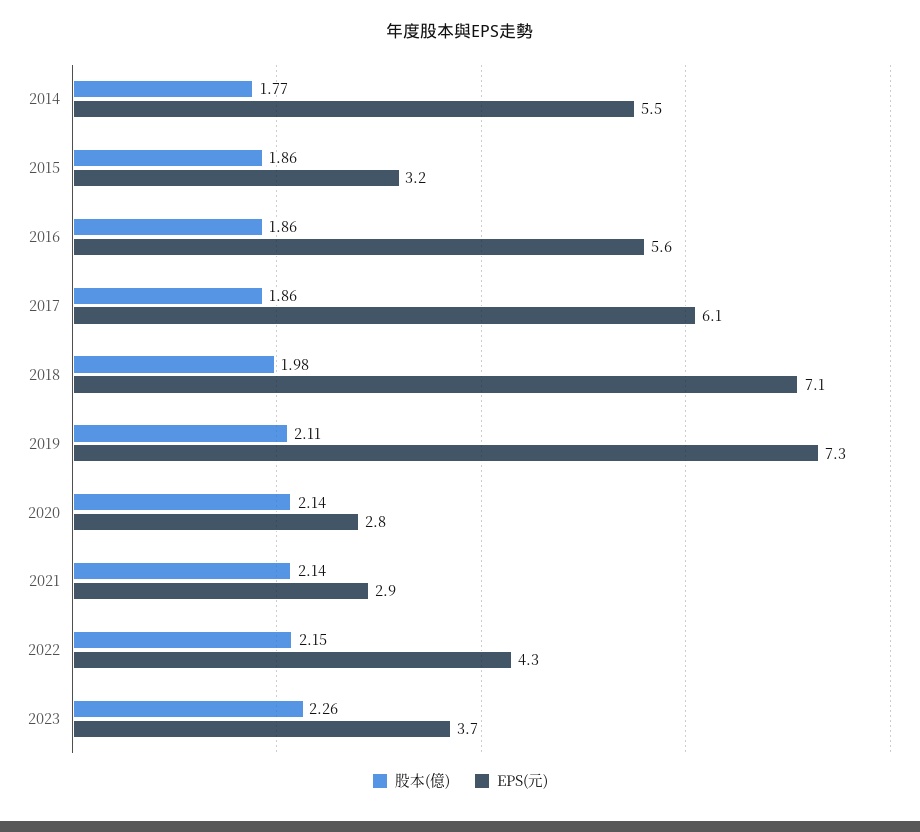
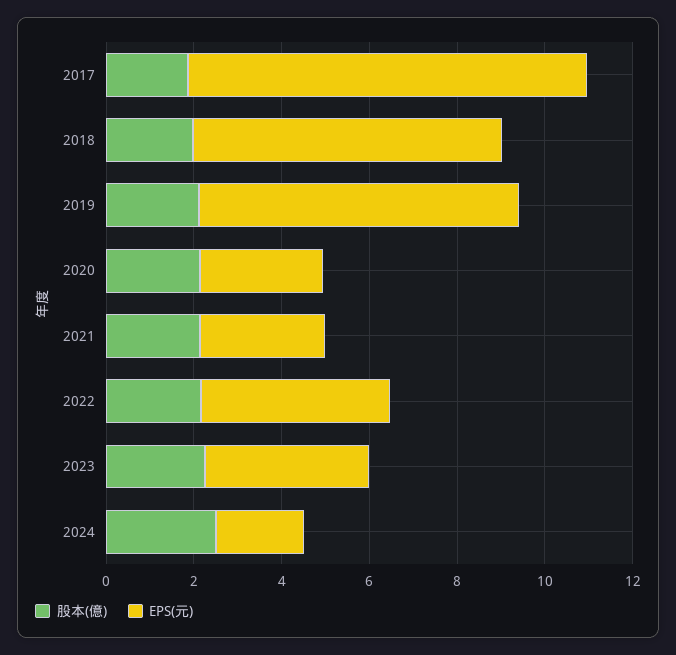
股本(億), 2014: 1.77 -> none
EPS(元), 2014: 5.5 -> none
股本(億), 2015: 1.86 -> none
EPS(元), 2015: 3.2 -> none
股本(億), 2016: 1.86 -> none
EPS(元), 2016: 5.6 -> none
EPS(元), 2017: 6.1 -> 9
股本(億), 2024: none -> 2.5
EPS(元), 2024: none -> 2

